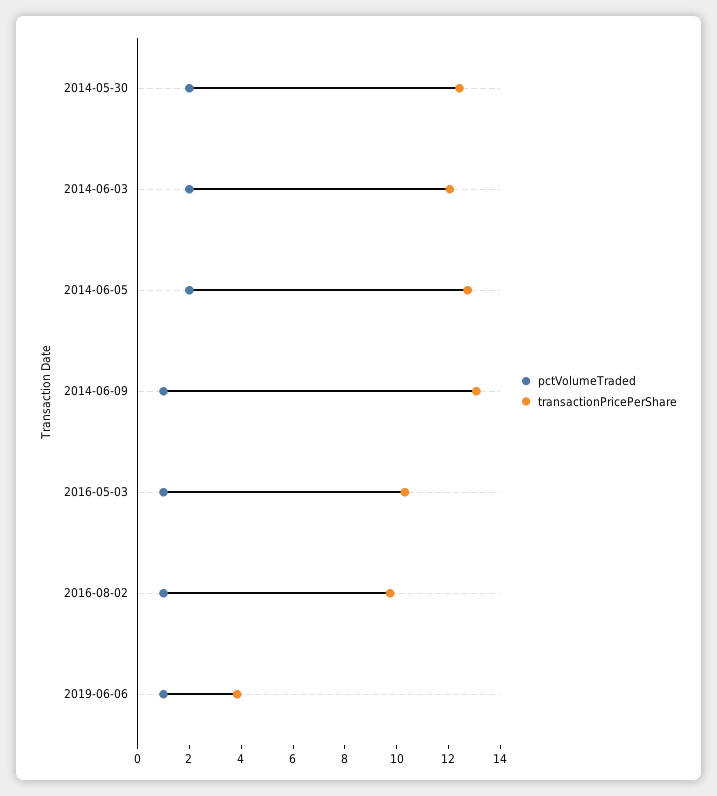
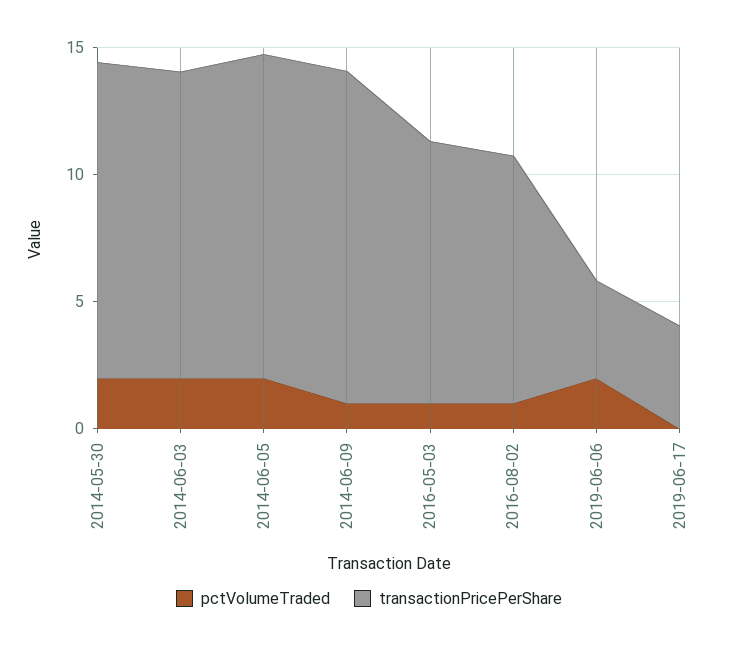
pctVolumeTraded, 2019-06-06: 1 -> 2
pctVolumeTraded, 2019-06-17: none -> 0
transactionPricePerShare, 2019-06-17: none -> 4

